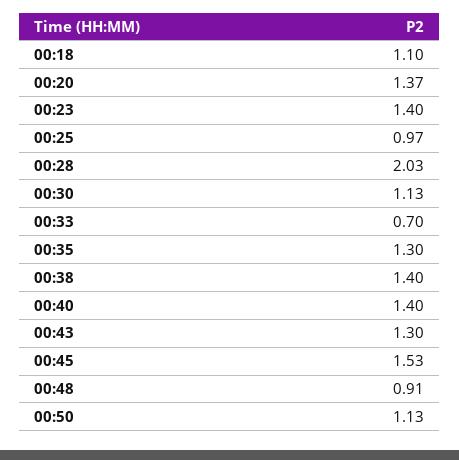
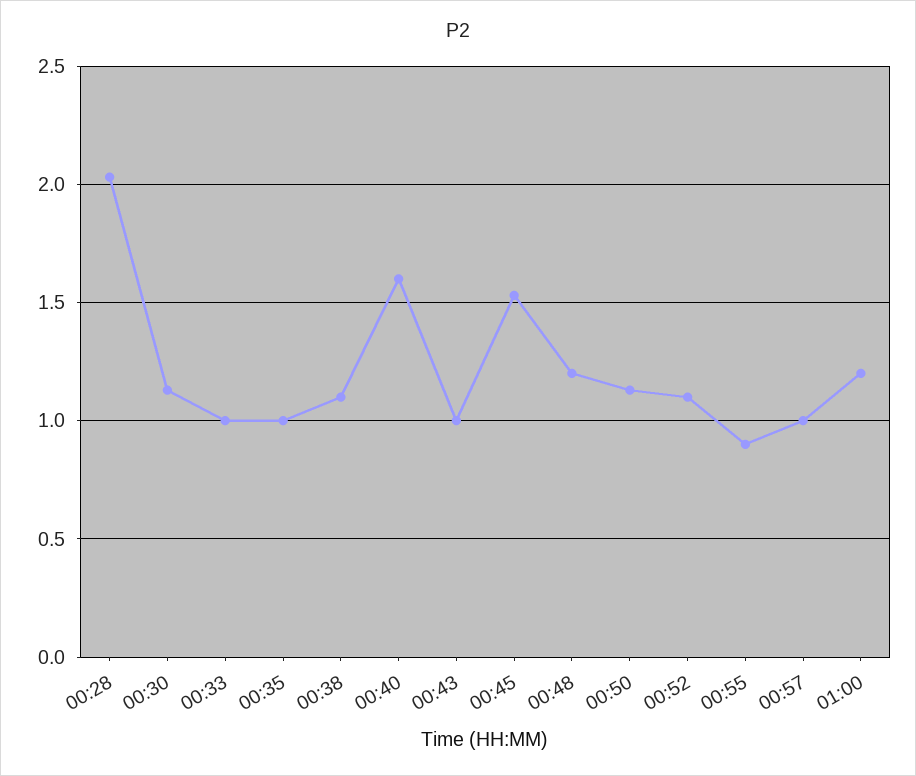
00:18: 1.1 -> none
00:20: 1.37 -> none
00:23: 1.4 -> none
00:25: 0.97 -> none
00:33: 0.7 -> 1
00:35: 1.3 -> 1
00:38: 1.4 -> 1.1
00:40: 1.4 -> 1.6
00:43: 1.3 -> 1
00:48: 0.91 -> 1.2
00:52: none -> 1.1
00:55: none -> 0.9
00:57: none -> 1
01:00: none -> 1.2

